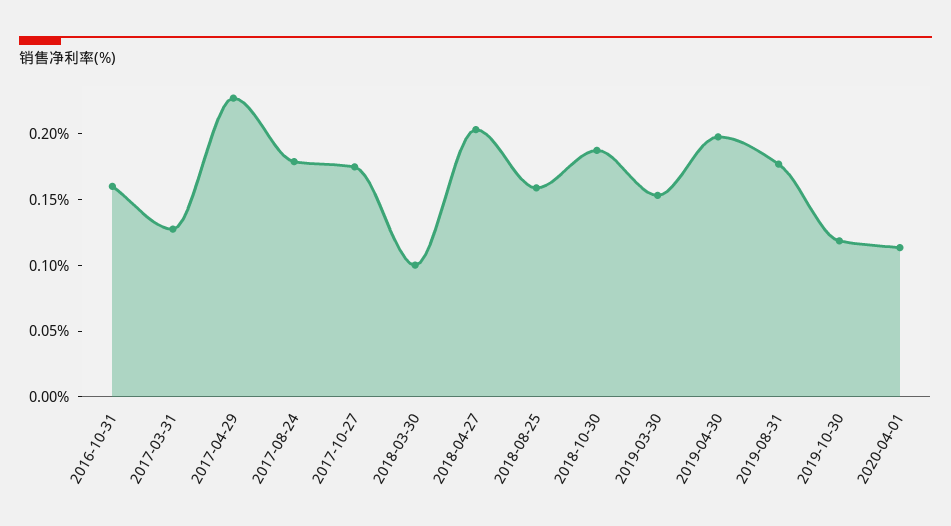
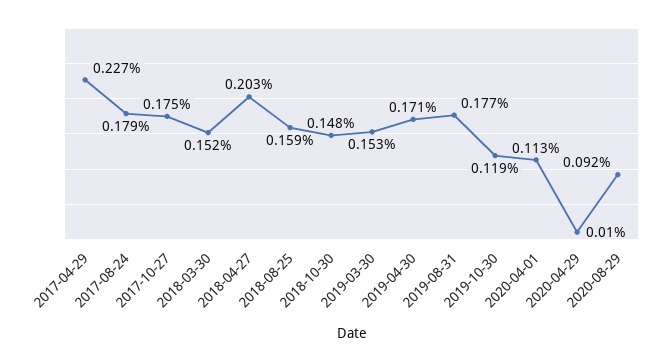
2016-10-31: 0.16 -> none
2017-03-31: 0.13 -> none
2018-03-30: 0.1 -> 0.152
2018-10-30: 0.19 -> 0.148
2019-04-30: 0.2 -> 0.171
2020-04-29: none -> 0.01
2020-08-29: none -> 0.092

